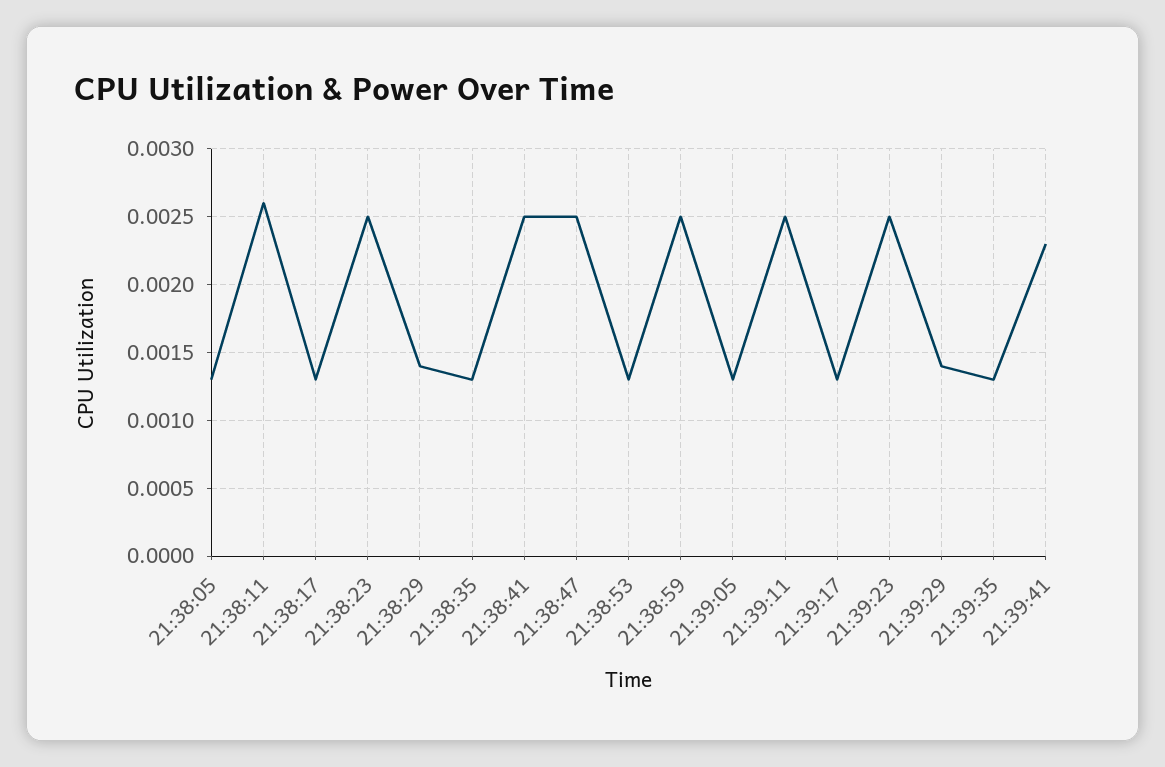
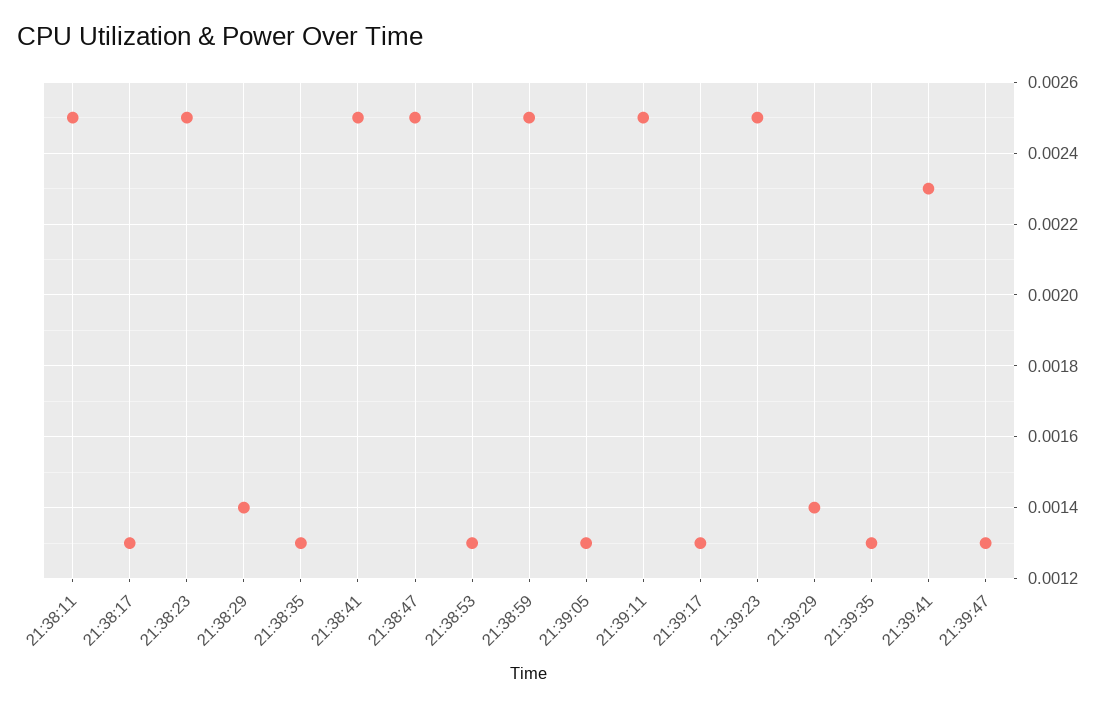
21:38:05: 0.0013 -> none
21:38:11: 0.0026 -> 0.0025
21:39:47: none -> 0.0013

